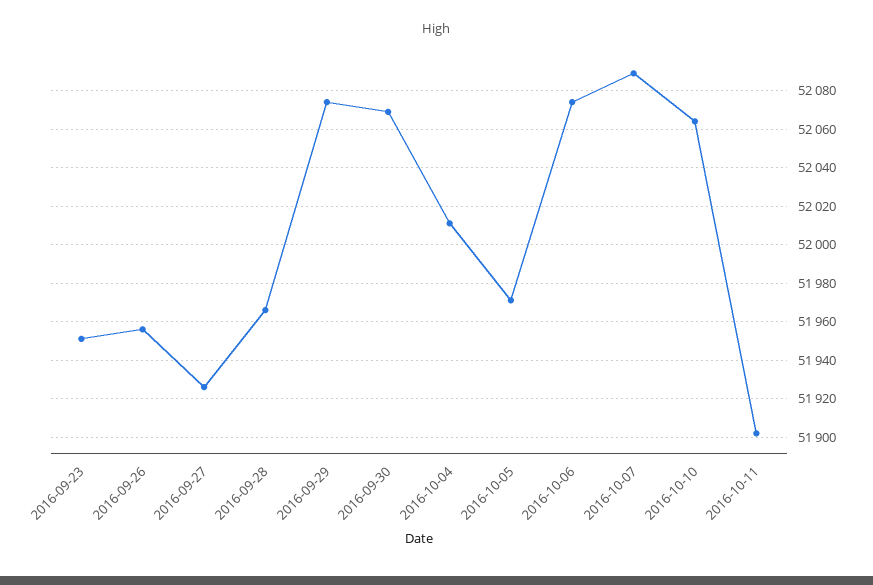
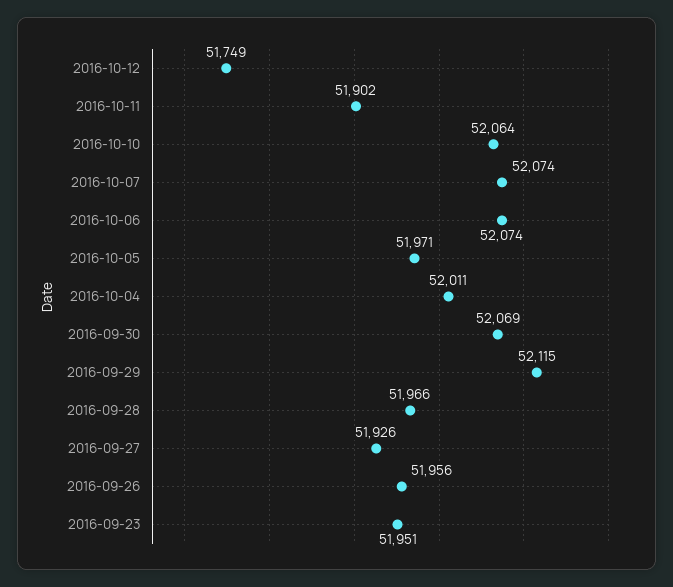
2016-09-29: 52075 -> 52115
2016-10-07: 52090 -> 52074
2016-10-12: none -> 51749

